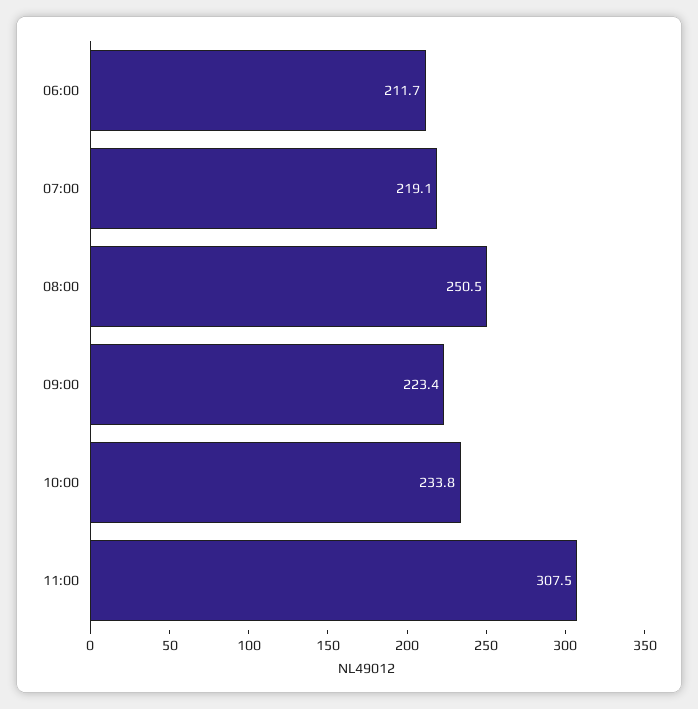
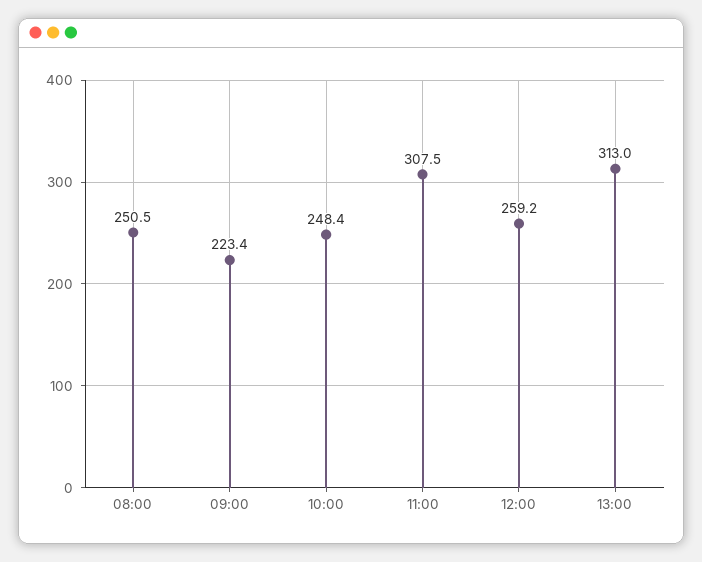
06:00: 211.7 -> none
07:00: 219.1 -> none
10:00: 233.8 -> 248.4
12:00: none -> 259.2
13:00: none -> 313

